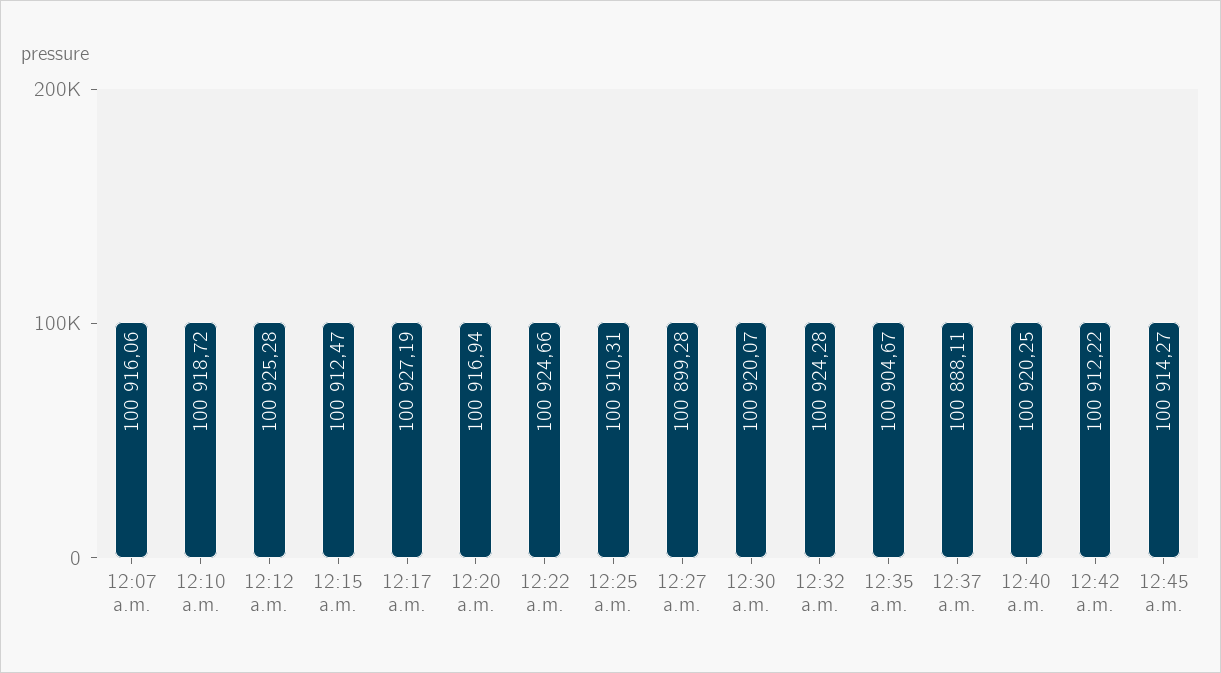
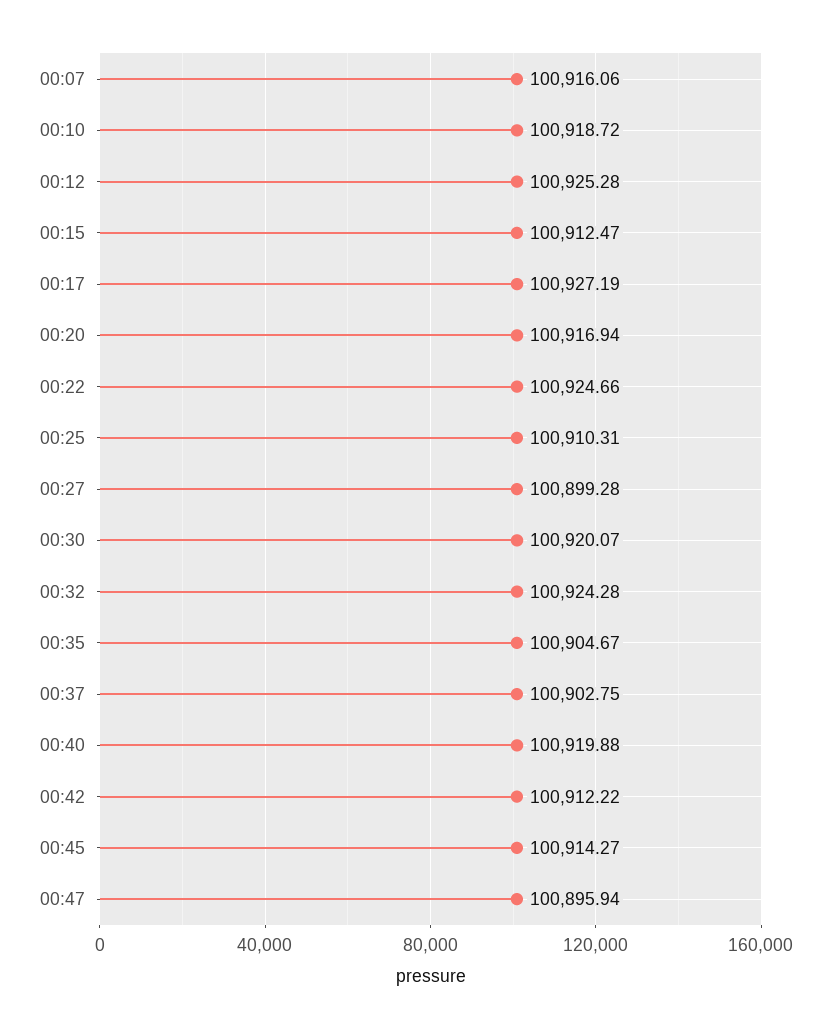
12:37 a.m.: 100888.11 -> 100902.75
12:40 a.m.: 100920.25 -> 100919.88
00:47: none -> 100895.94

